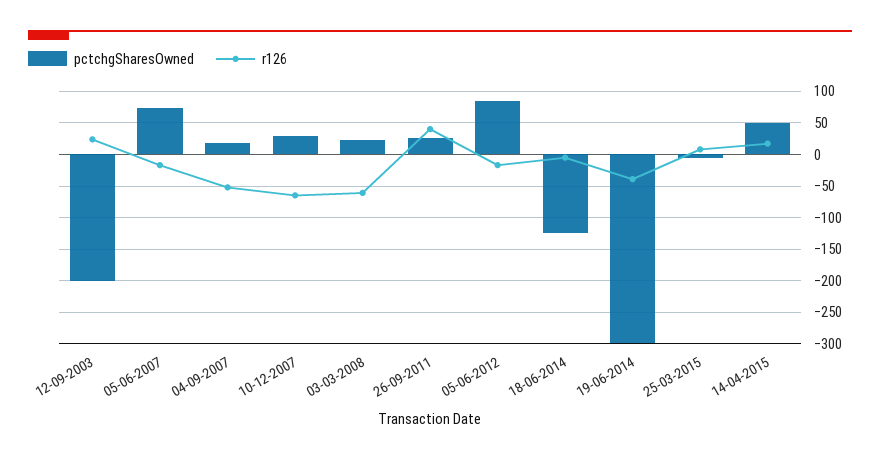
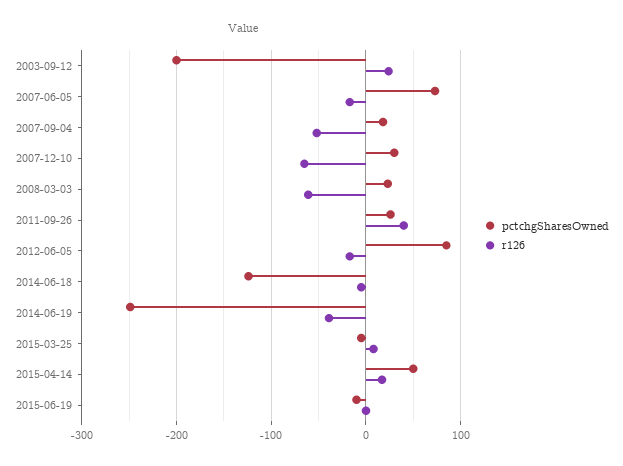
pctchgSharesOwned, 19-06-2014: -300 -> -250
pctchgSharesOwned, 2015-06-19: none -> -10
r126, 2015-06-19: none -> 0

